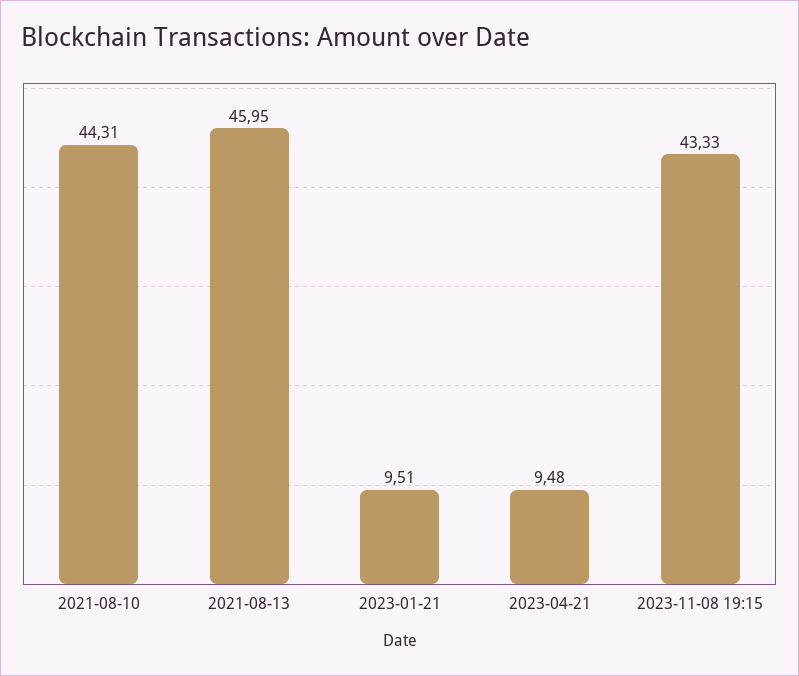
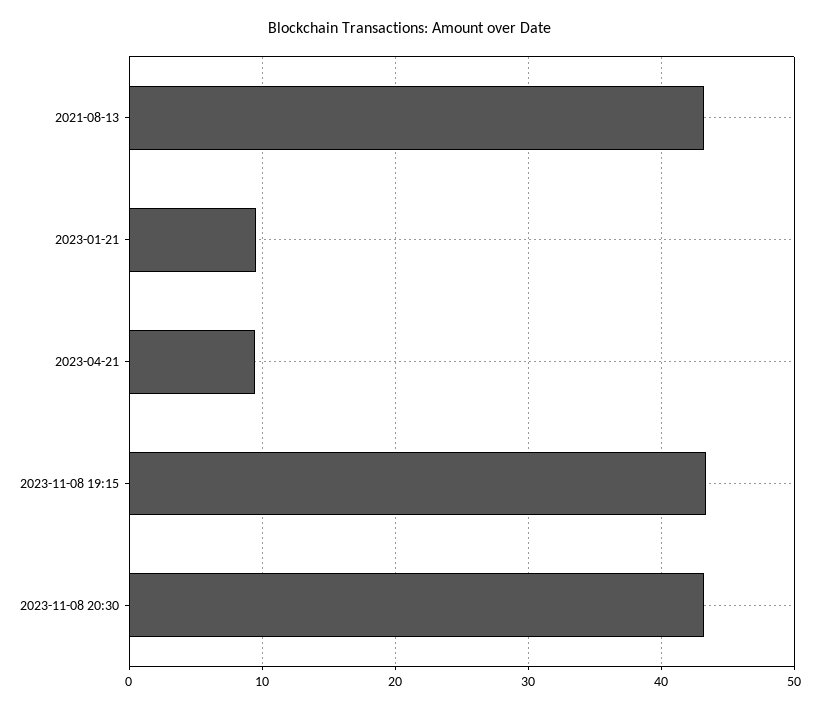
2021-08-10: 44.31 -> none
2021-08-13: 45.95 -> 43
2023-11-08 20:30: none -> 43

